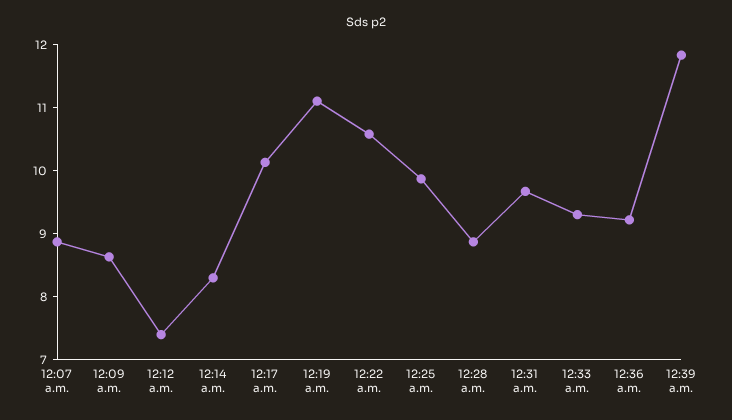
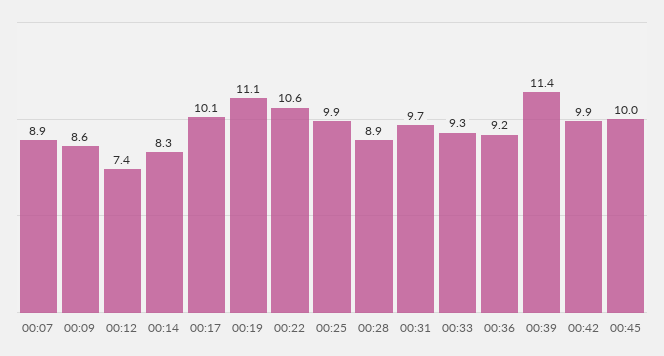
12:39 a.m.: 11.8 -> 11.4
00:42: none -> 9.9
00:45: none -> 10

